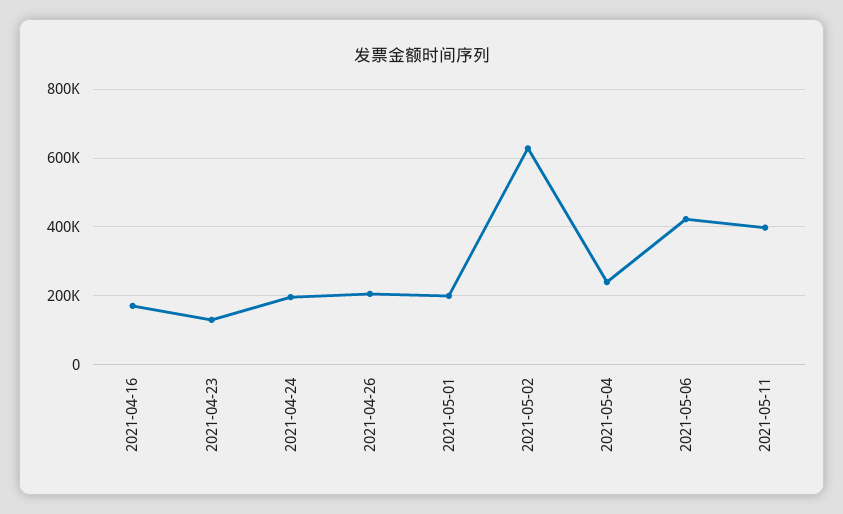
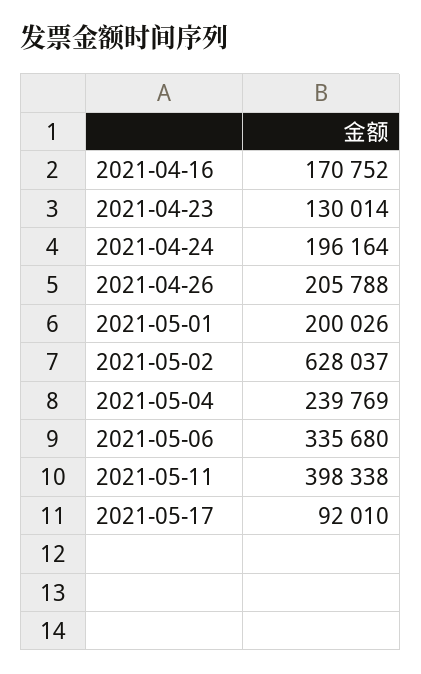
2021-05-06: 420000 -> 335680
2021-05-17: none -> 92010

